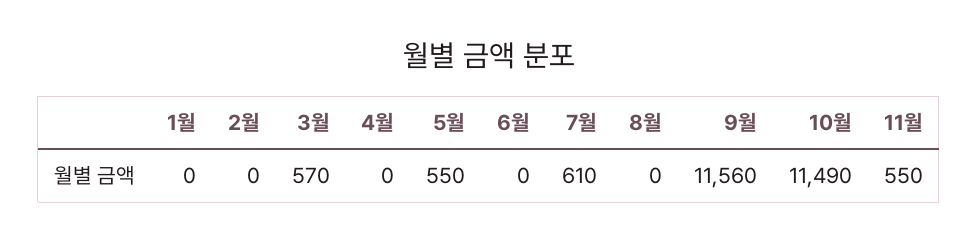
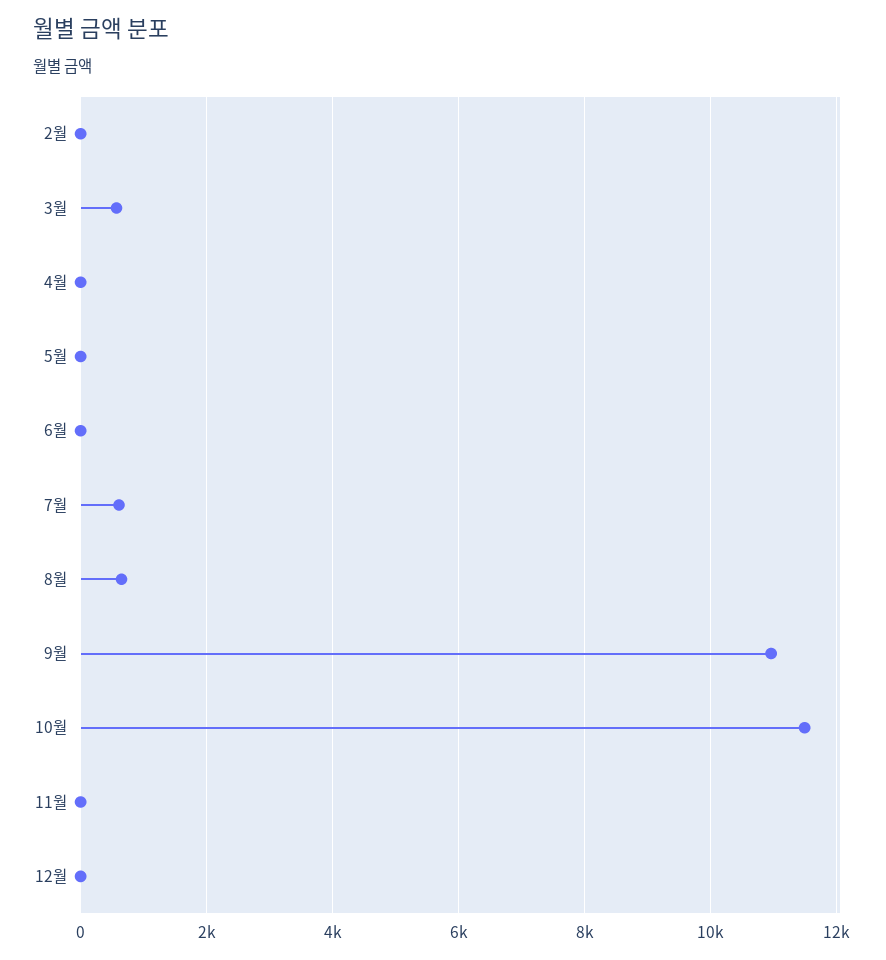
1월: 0 -> none
5월: 550 -> 0
8월: 0 -> 600
9월: 11560 -> 11000
11월: 550 -> 0
12월: none -> 0

